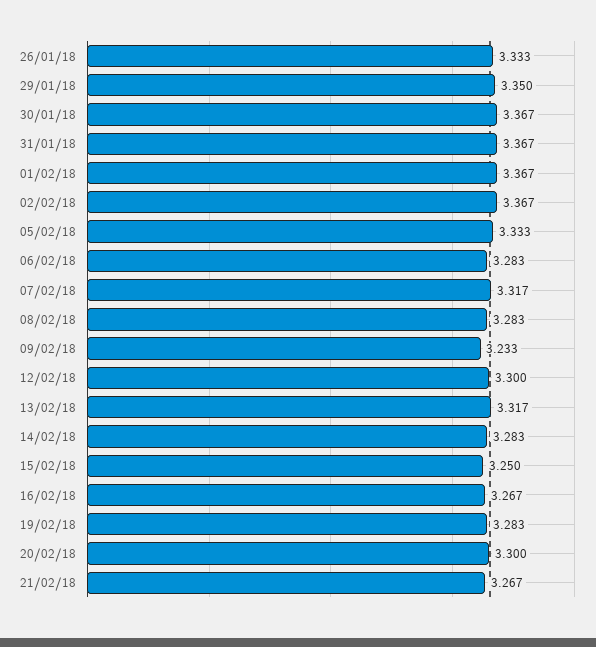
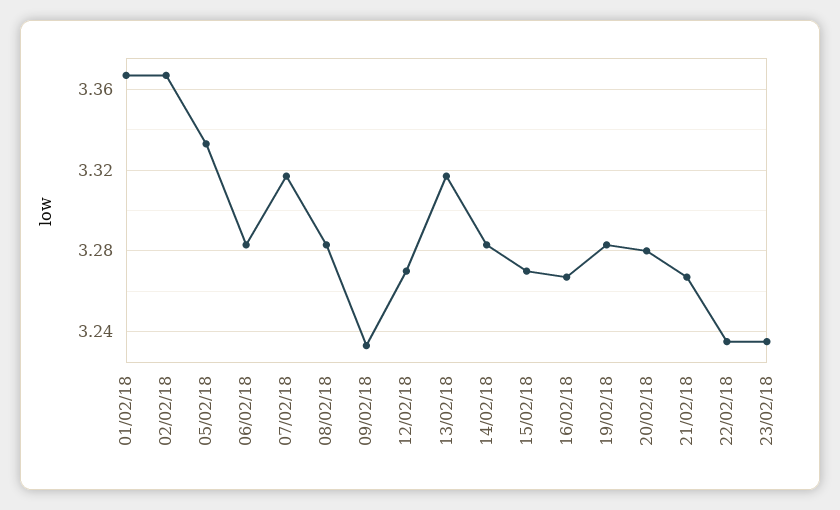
26/01/18: 3.333 -> none
29/01/18: 3.35 -> none
30/01/18: 3.367 -> none
31/01/18: 3.367 -> none
12/02/18: 3.3 -> 3.27
15/02/18: 3.25 -> 3.27
20/02/18: 3.3 -> 3.28
22/02/18: none -> 3.235
23/02/18: none -> 3.235

